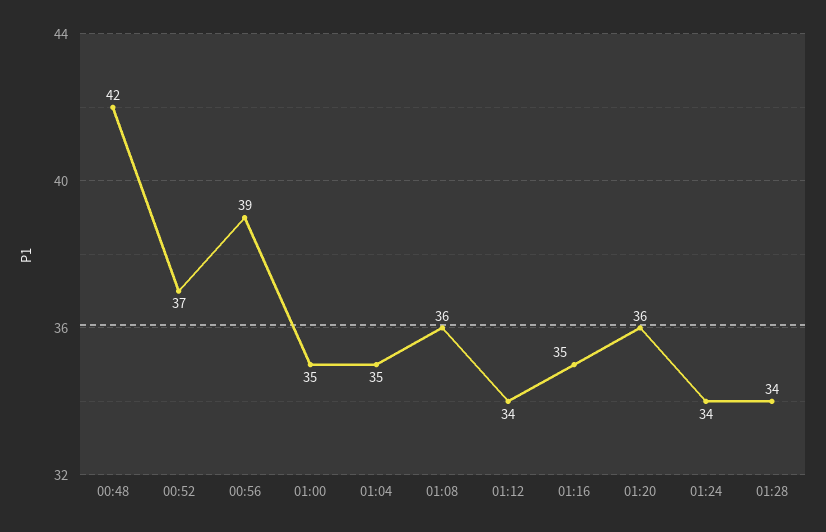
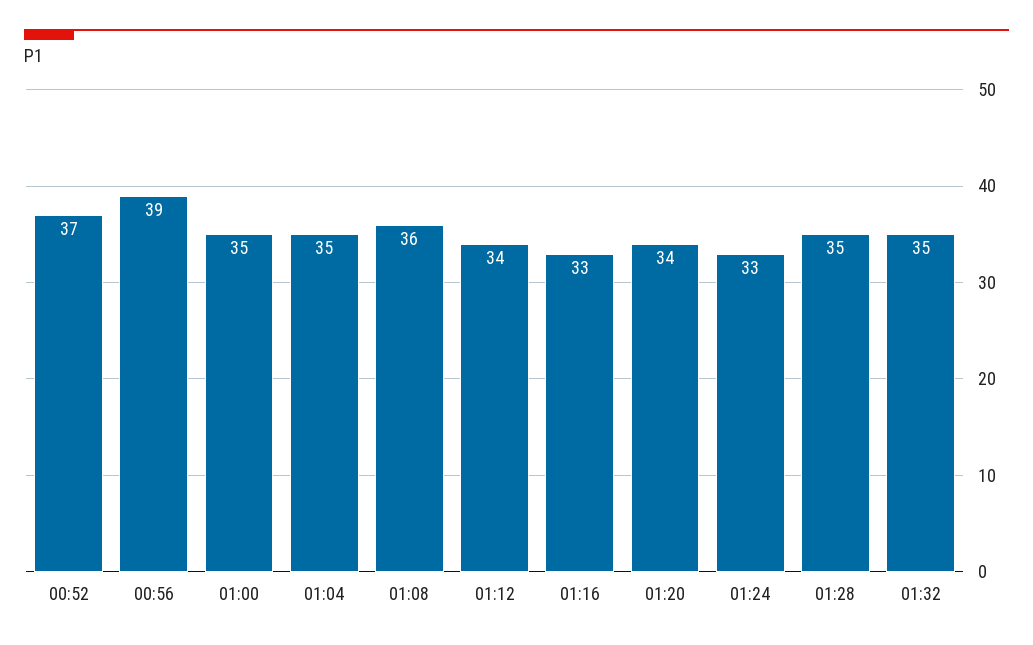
00:48: 42 -> none
01:16: 35 -> 33
01:20: 36 -> 34
01:24: 34 -> 33
01:28: 34 -> 35
01:32: none -> 35

